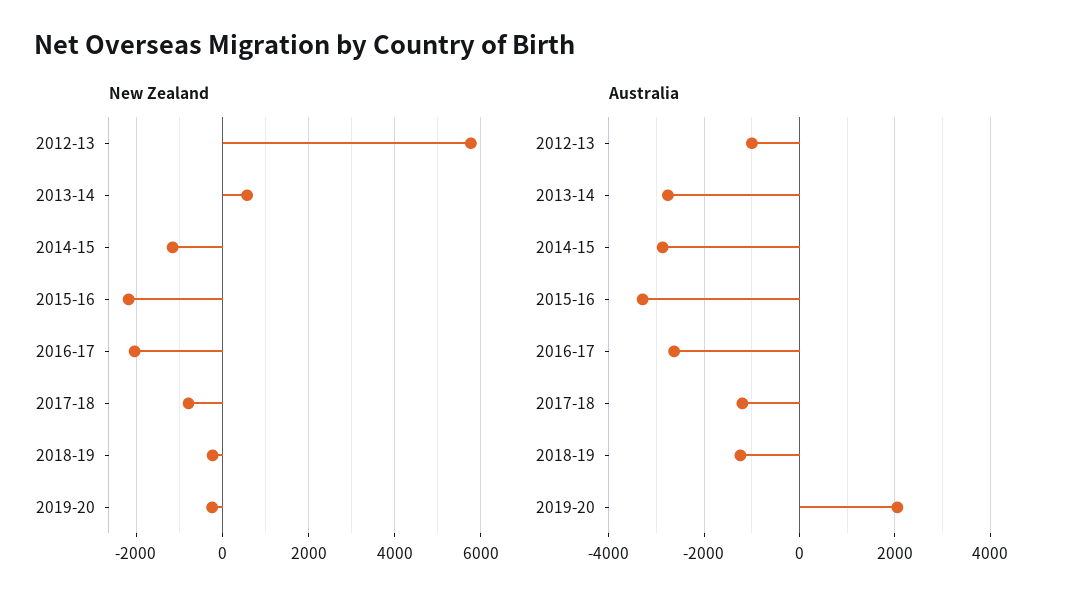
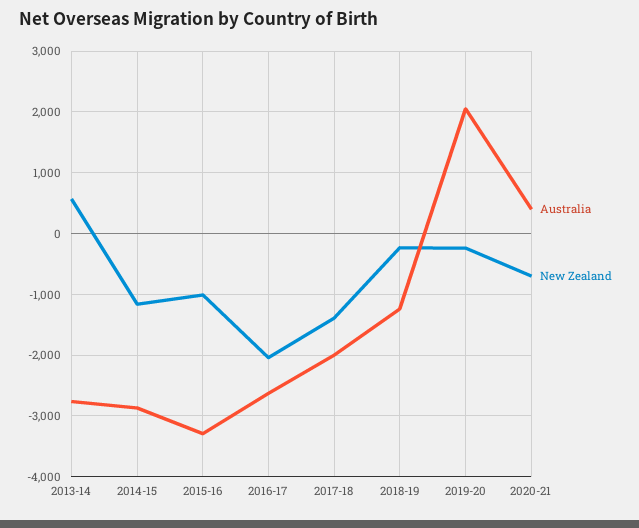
New Zealand, 2012-13: 5800 -> none
New Zealand, 2015-16: -2200 -> -1000
New Zealand, 2017-18: -800 -> -1400
Australia, 2012-13: -1000 -> none
Australia, 2017-18: -1200 -> -2000
Australia, 2020-21: none -> 400
New Zealand, 2020-21: none -> -700

